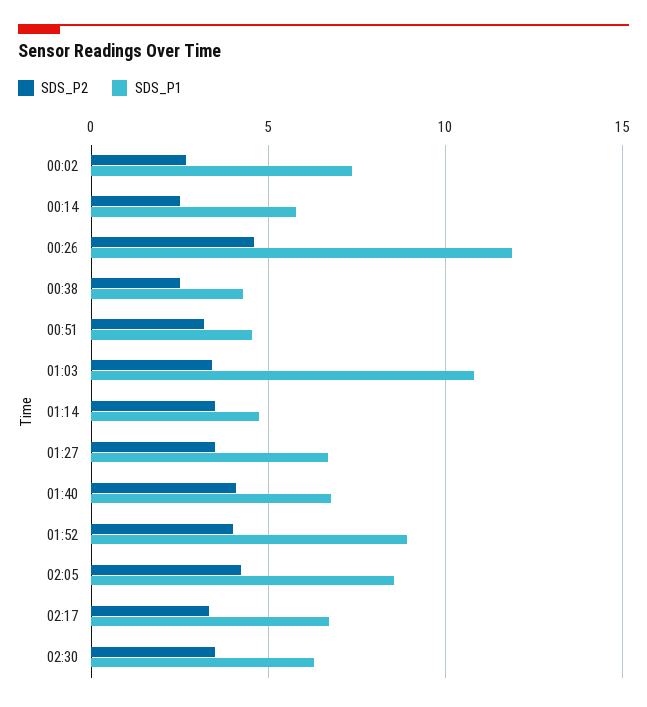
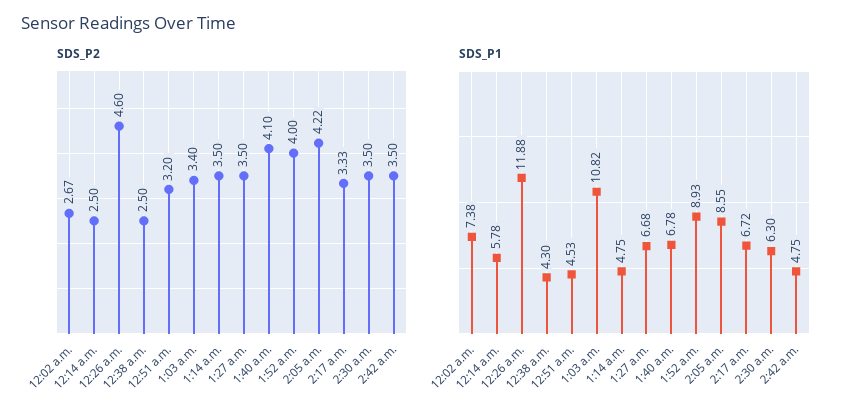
SDS_P2, 2:42 a.m.: none -> 3.5
SDS_P1, 2:42 a.m.: none -> 4.75

